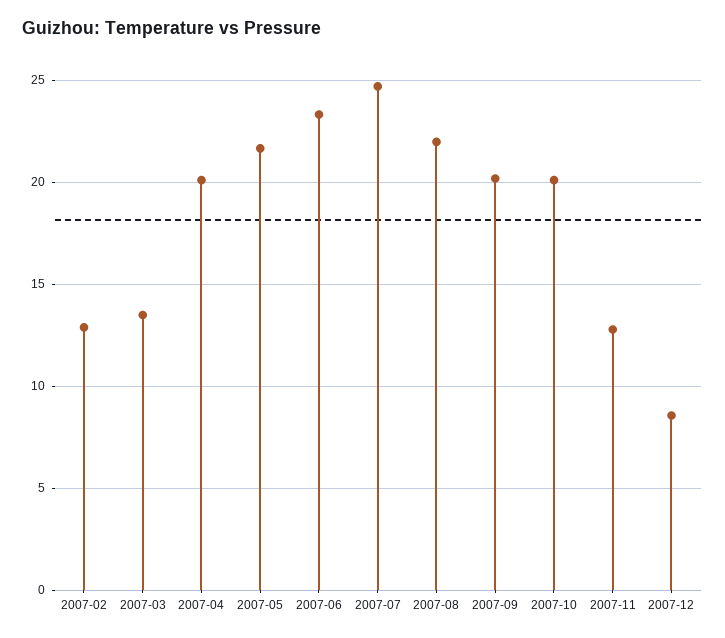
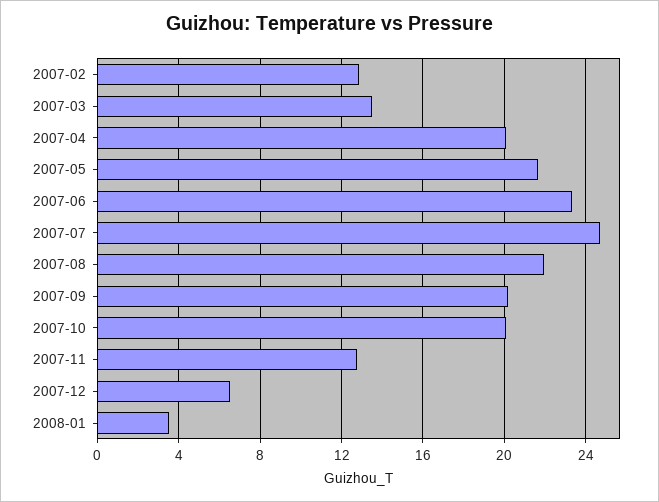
2007-12: 8.5 -> 6.5
2008-01: none -> 3.5

